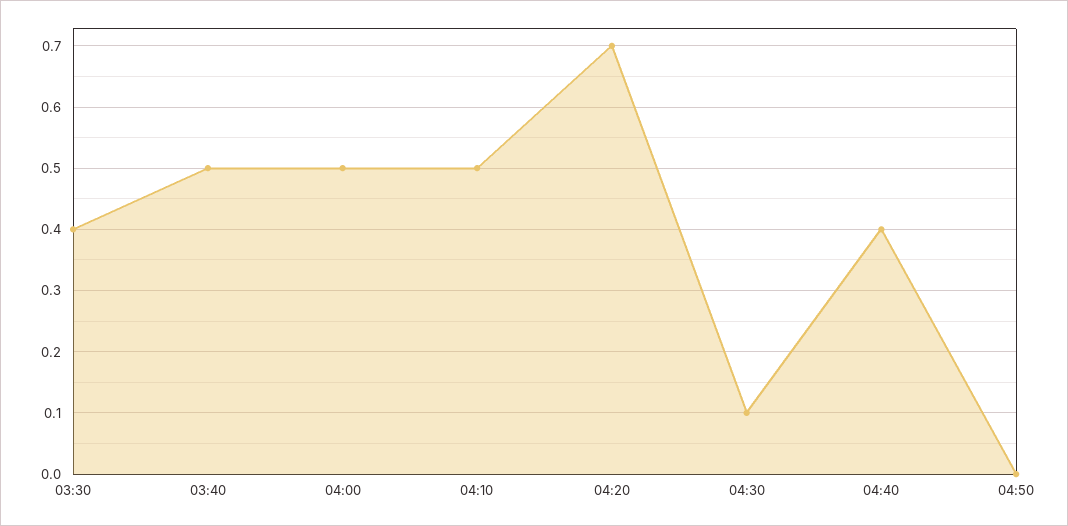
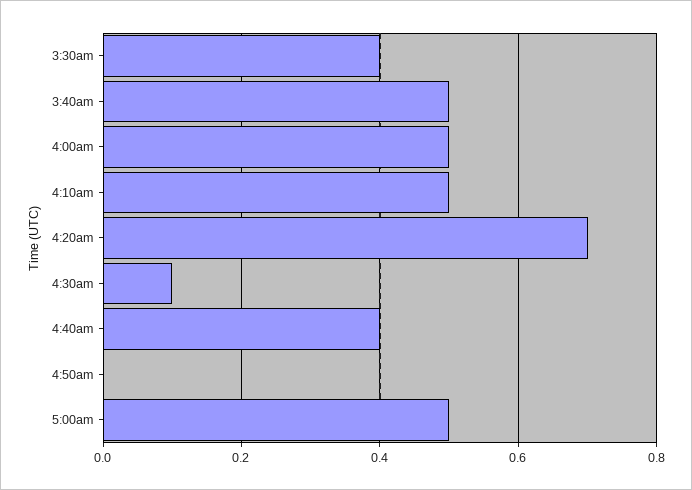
5:00am: none -> 0.5

